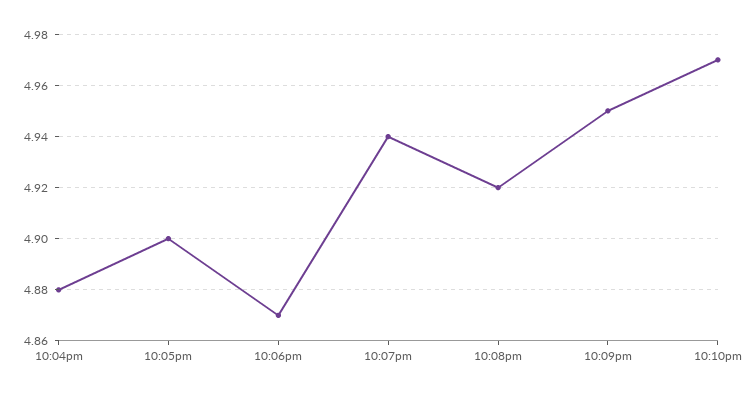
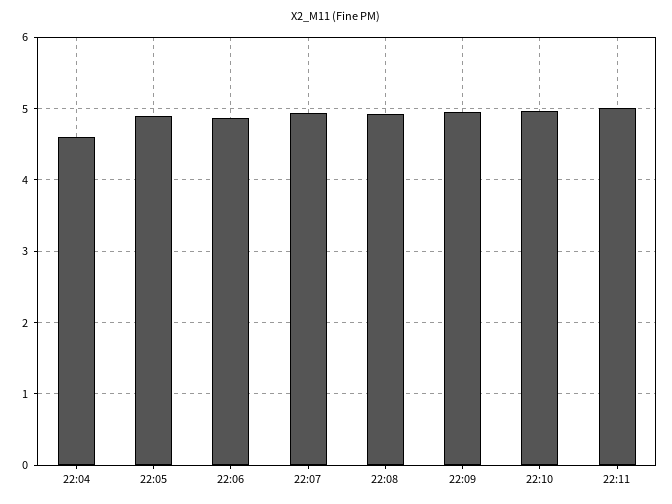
10:04pm: 4.88 -> 4.6
22:11: none -> 5

